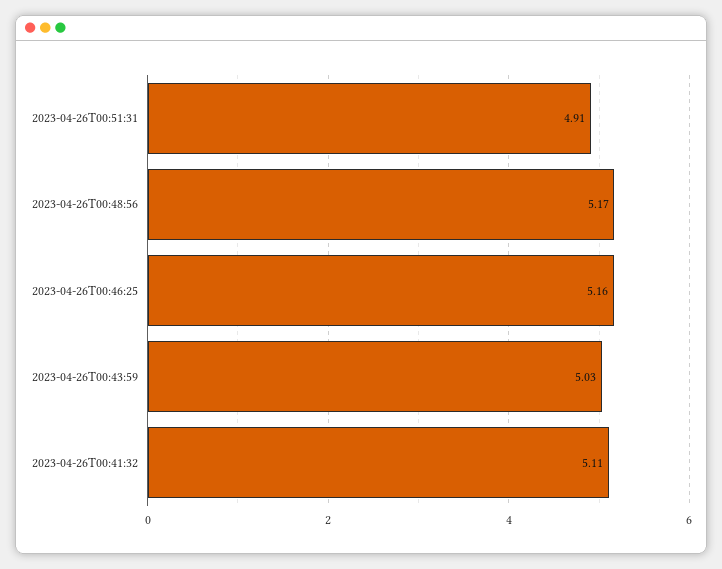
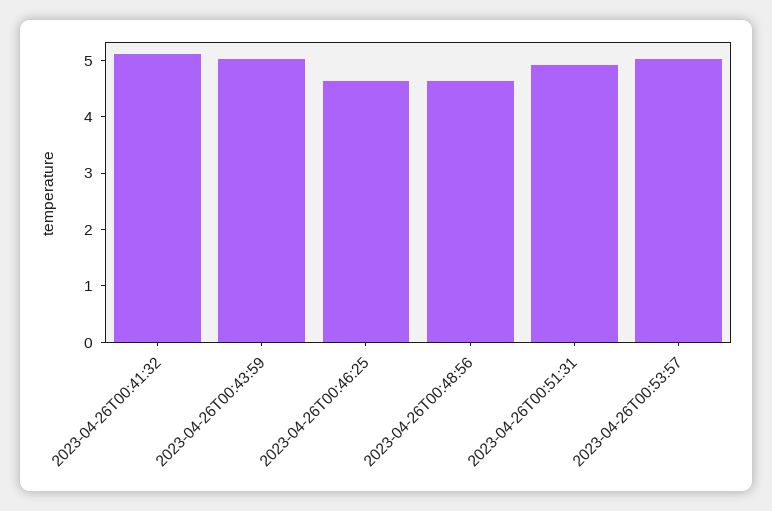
2023-04-26T00:48:56: 5.17 -> 4.6
2023-04-26T00:46:25: 5.16 -> 4.6
2023-04-26T00:53:57: none -> 5

